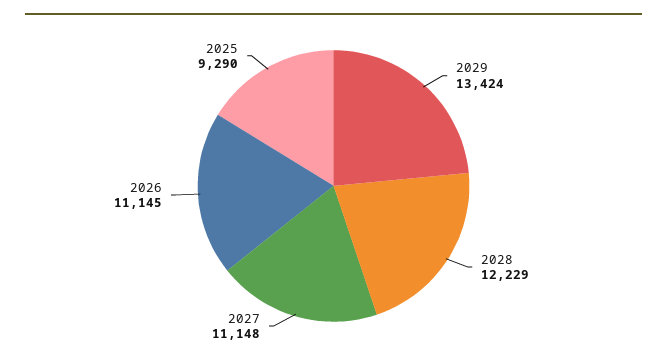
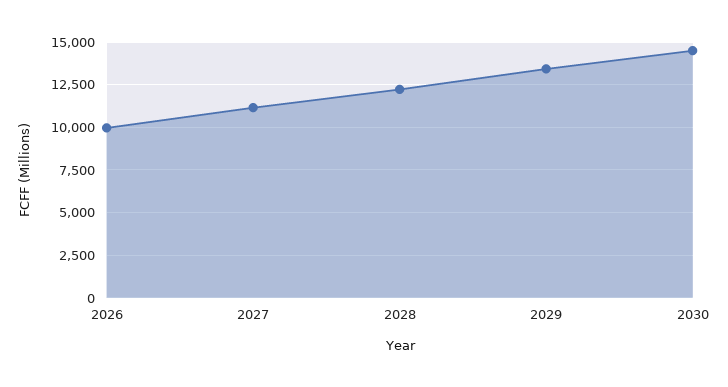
2026: 11145 -> 10000
2025: 9290 -> none
2030: none -> 14500

